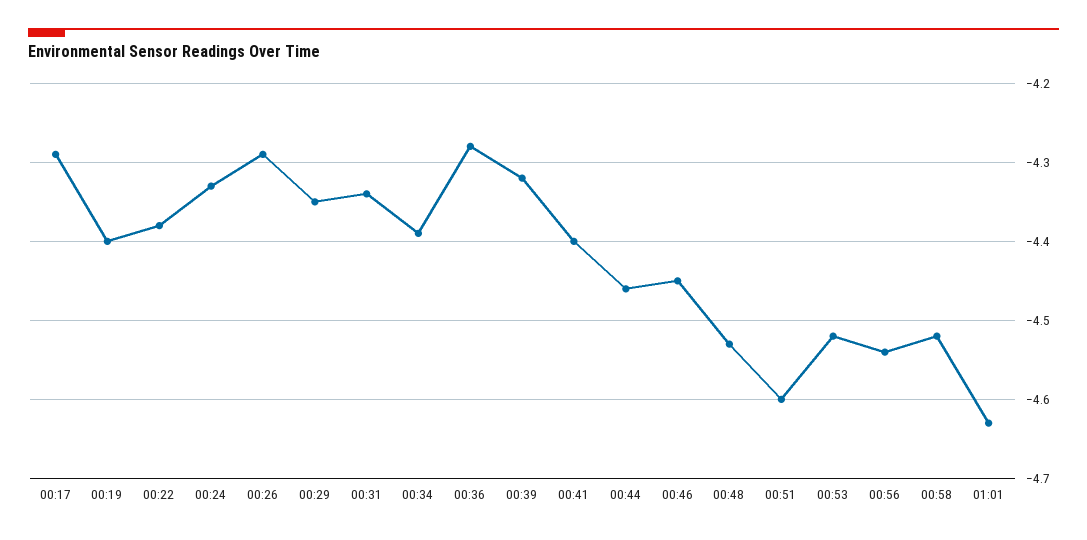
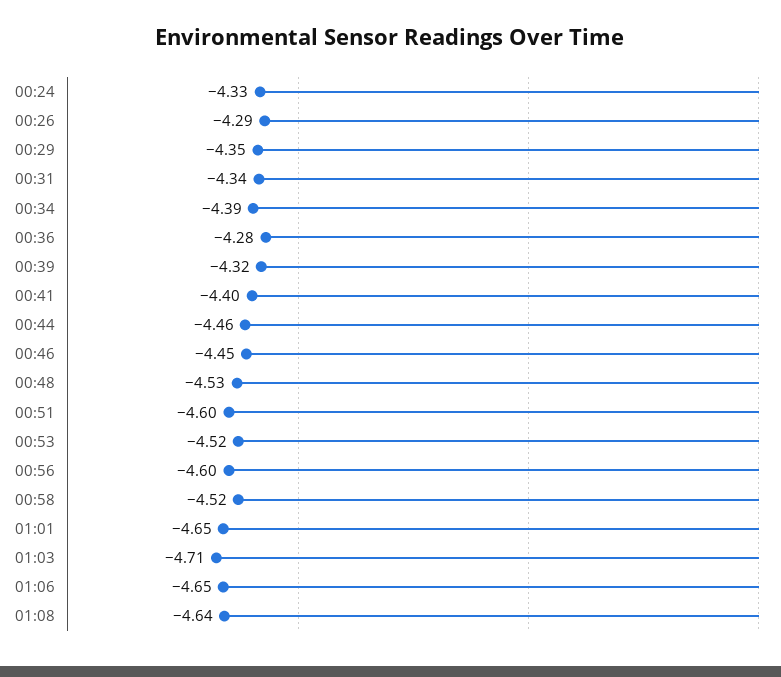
00:17: -4.29 -> none
00:19: -4.4 -> none
00:22: -4.38 -> none
00:56: -4.54 -> -4.6
01:01: -4.63 -> -4.65
01:03: none -> -4.71
01:06: none -> -4.65
01:08: none -> -4.64

